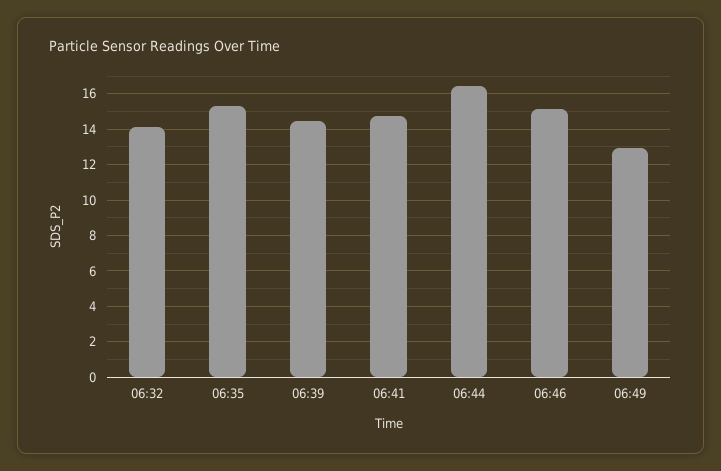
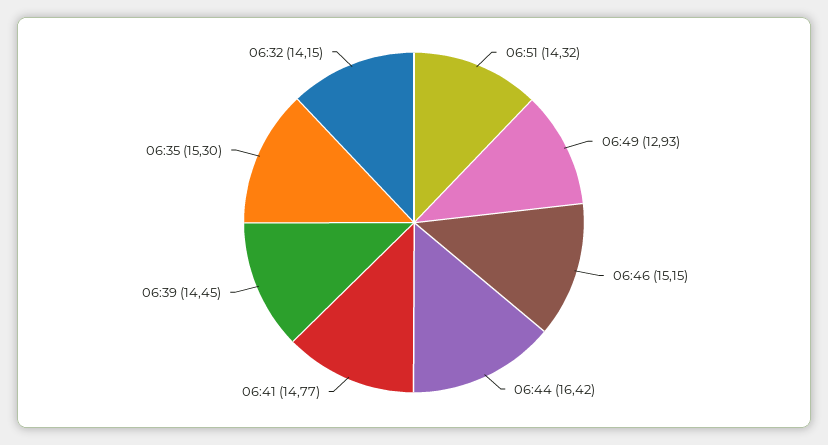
06:51: none -> 14.32

